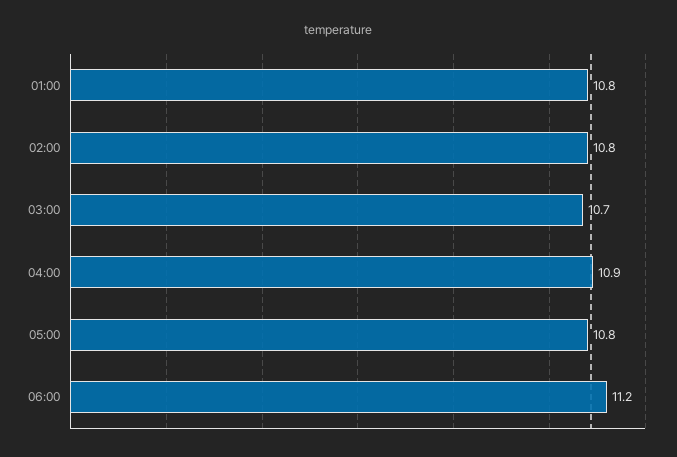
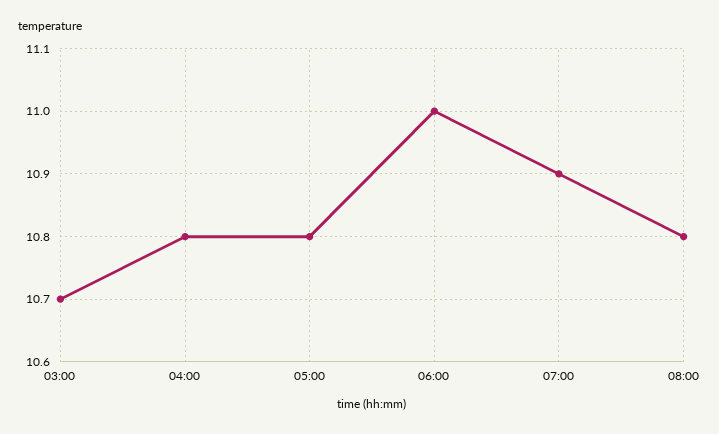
01:00: 10.8 -> none
02:00: 10.8 -> none
04:00: 10.9 -> 10.8
06:00: 11.2 -> 11
07:00: none -> 10.9
08:00: none -> 10.8

